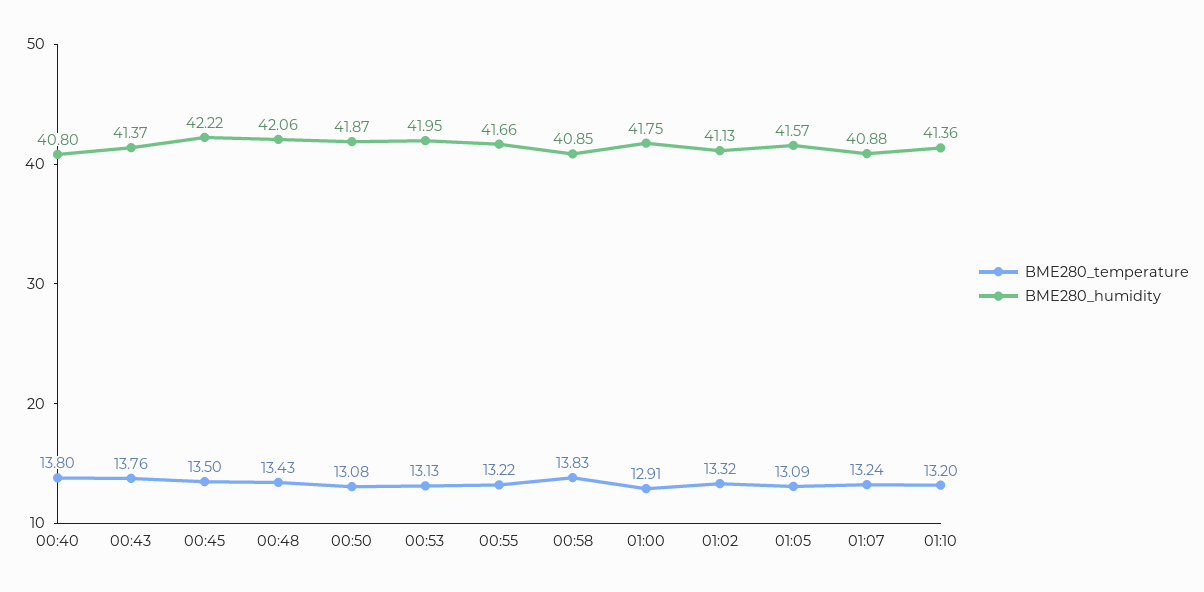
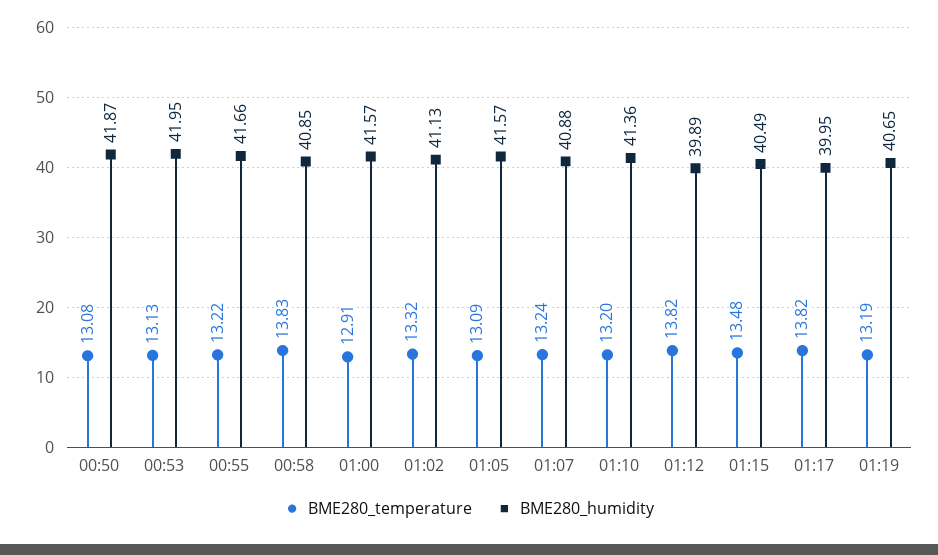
BME280_temperature, 00:40: 13.8 -> none
BME280_humidity, 00:40: 40.8 -> none
BME280_temperature, 00:43: 13.76 -> none
BME280_humidity, 00:43: 41.37 -> none
BME280_temperature, 00:45: 13.5 -> none
BME280_humidity, 00:45: 42.22 -> none
BME280_temperature, 00:48: 13.43 -> none
BME280_humidity, 00:48: 42.06 -> none
BME280_humidity, 01:00: 41.75 -> 41.57
BME280_temperature, 01:12: none -> 13.82
BME280_humidity, 01:12: none -> 39.89
BME280_temperature, 01:15: none -> 13.48
BME280_humidity, 01:15: none -> 40.49
BME280_temperature, 01:17: none -> 13.82
BME280_humidity, 01:17: none -> 39.95
BME280_temperature, 01:19: none -> 13.19
BME280_humidity, 01:19: none -> 40.65

